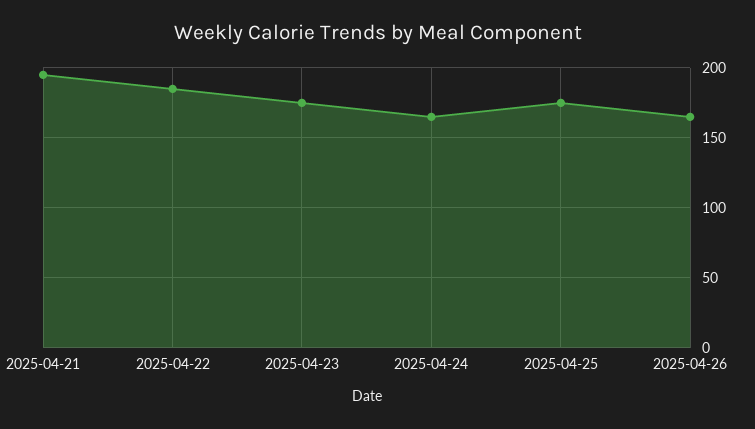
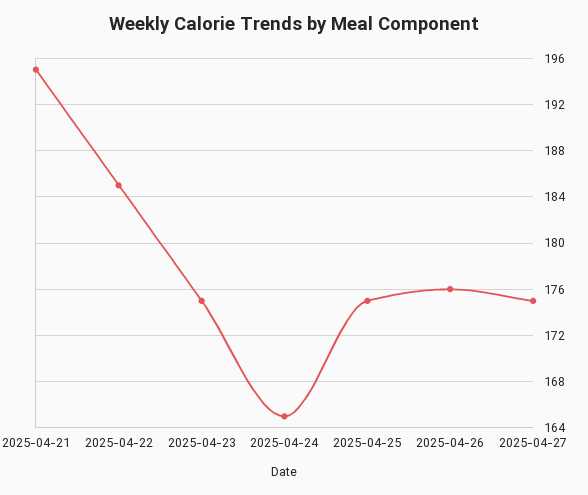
2025-04-26: 165 -> 176
2025-04-27: none -> 175

